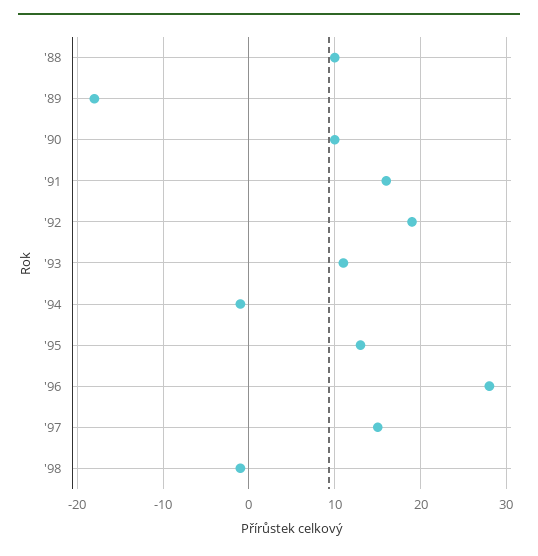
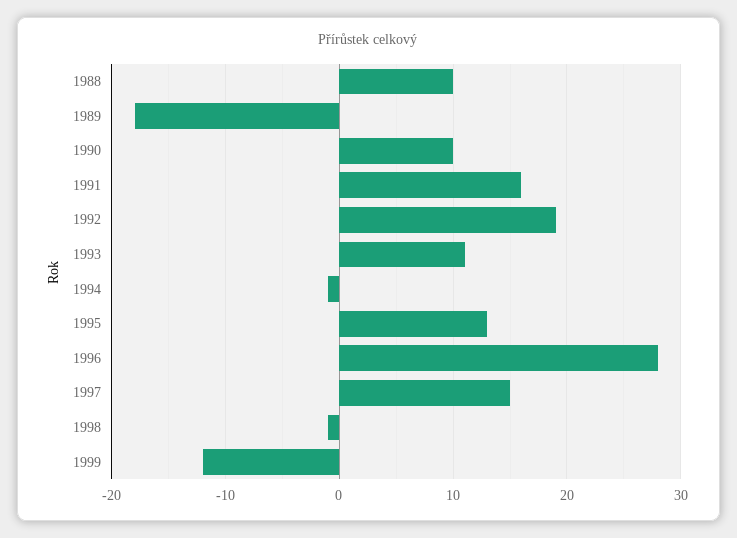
1999: none -> -12

